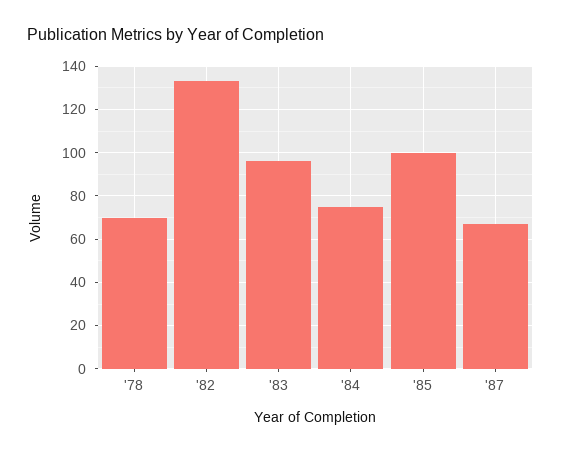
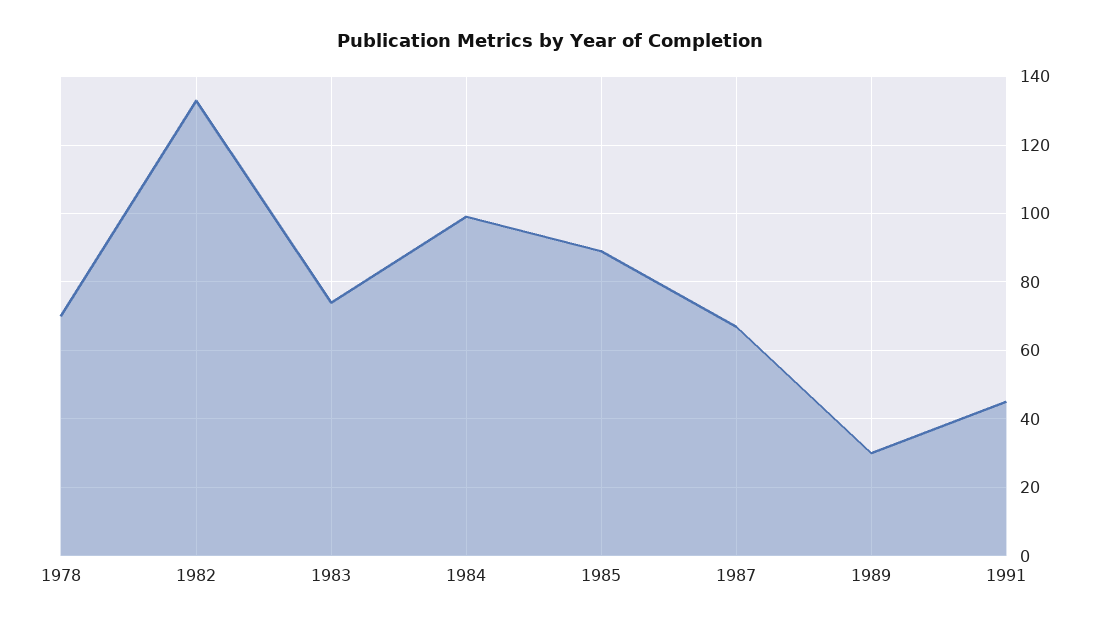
'83: 95 -> 75
'84: 75 -> 100
'85: 100 -> 90
1989: none -> 30
1991: none -> 45

